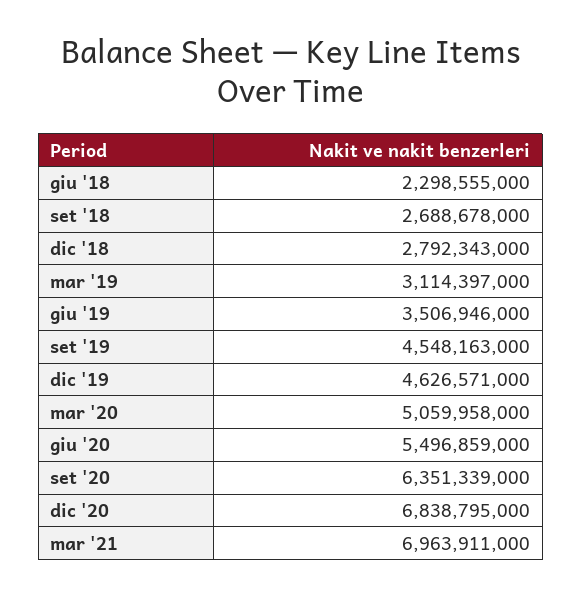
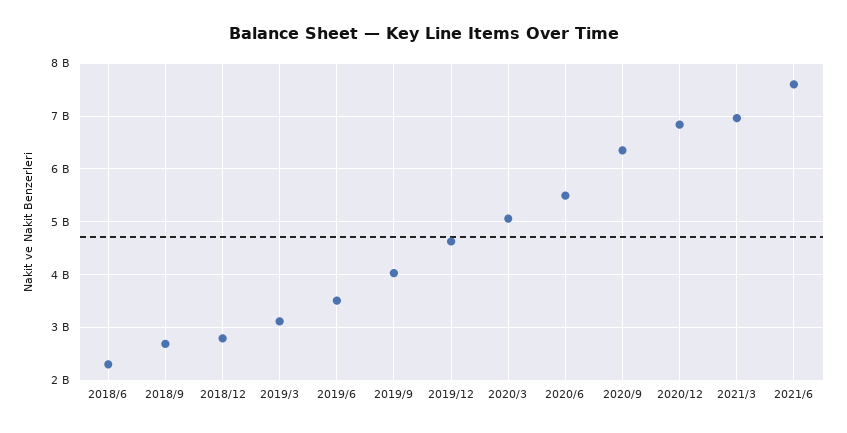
set '19: 4548163000 -> 4000000000
2021/6: none -> 7600000000

